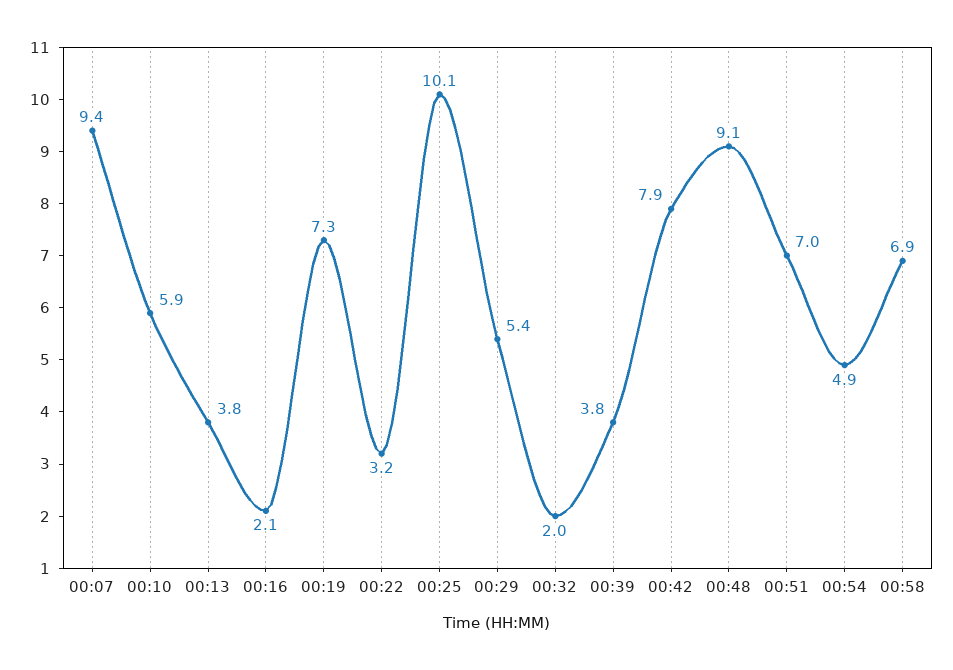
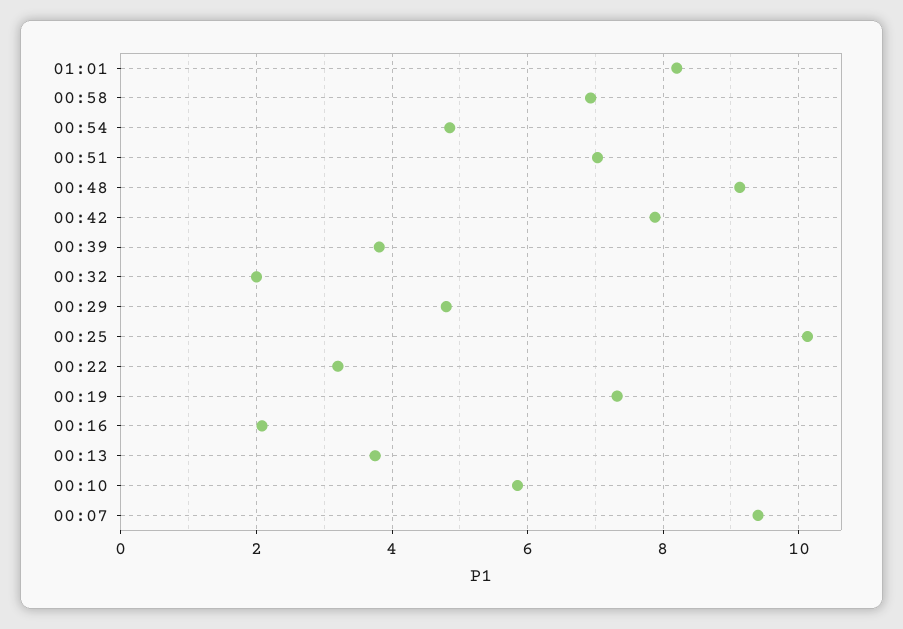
00:29: 5.4 -> 4.8
01:01: none -> 8.2

